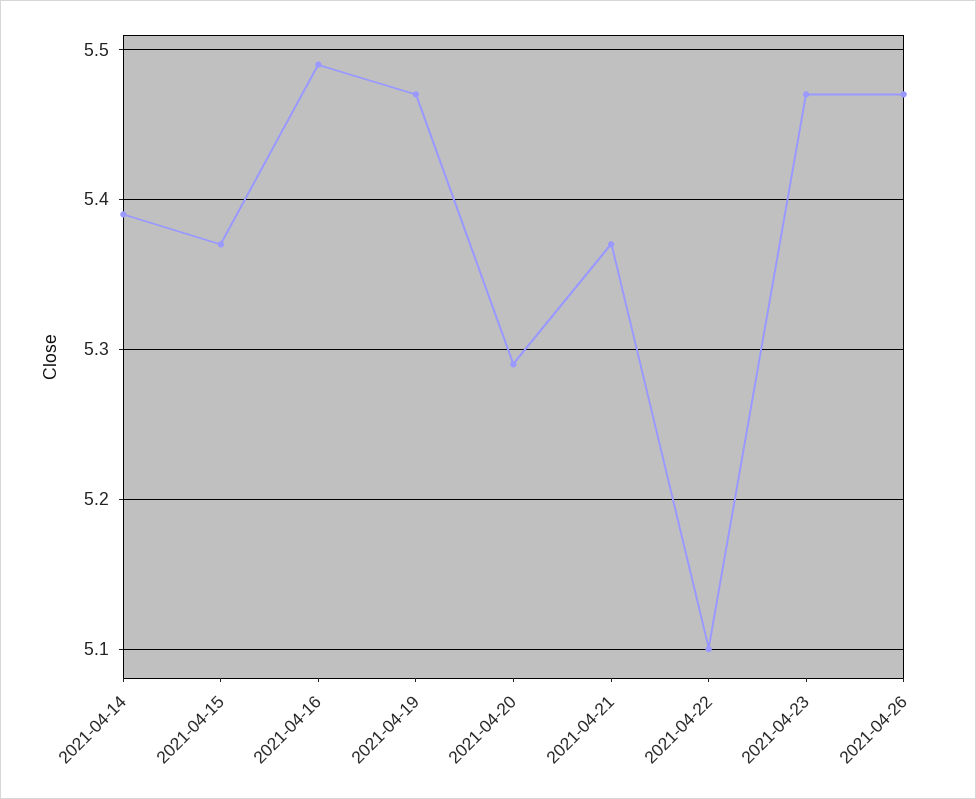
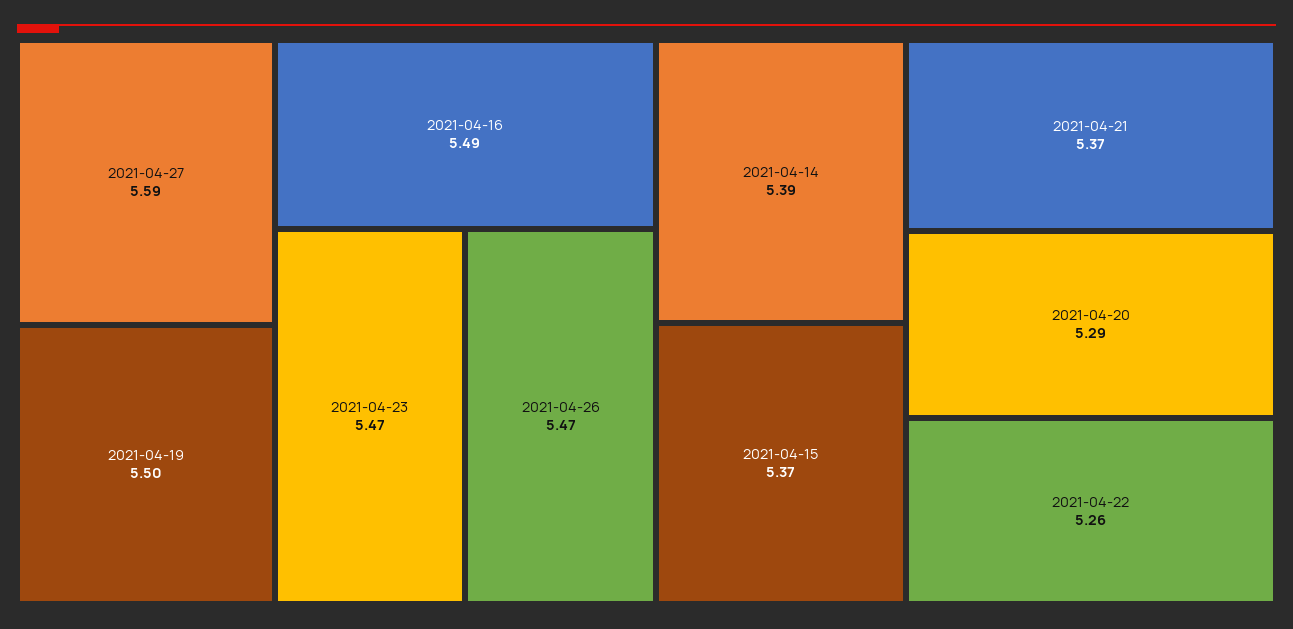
2021-04-19: 5.47 -> 5.5
2021-04-22: 5.1 -> 5.26
2021-04-27: none -> 5.59

